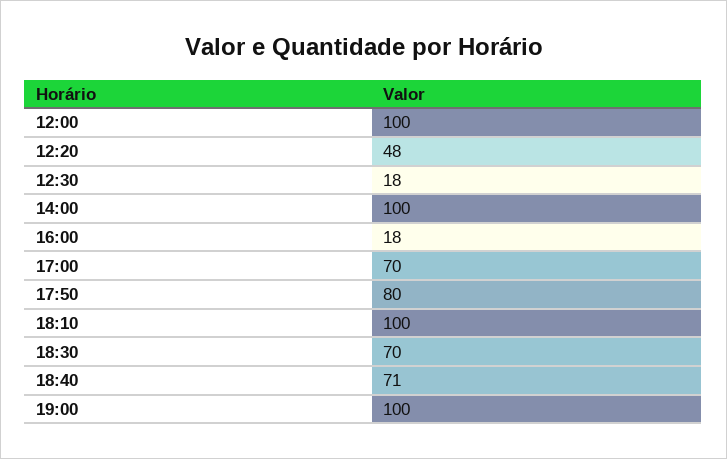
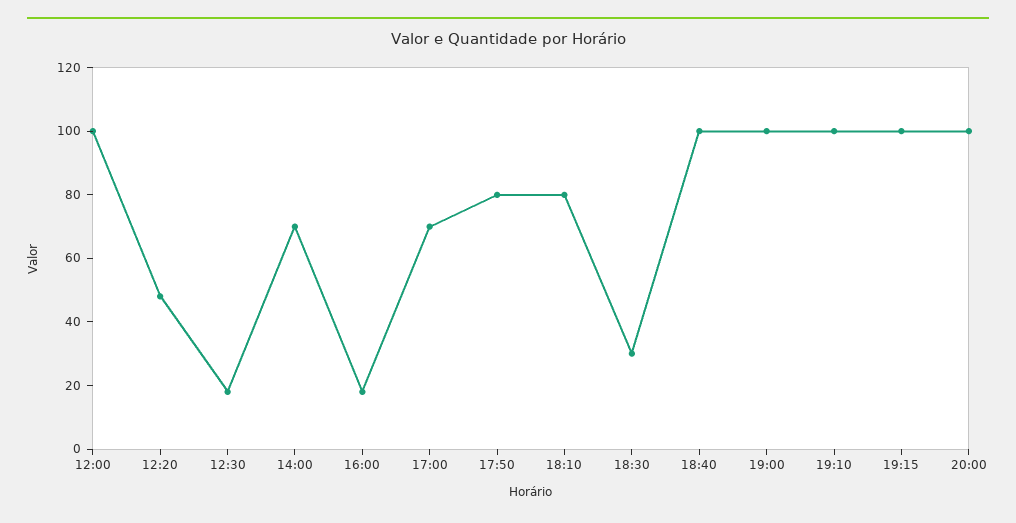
14:00: 100 -> 70
18:10: 100 -> 80
18:30: 70 -> 30
18:40: 71 -> 100
19:10: none -> 100
19:15: none -> 100
20:00: none -> 100

